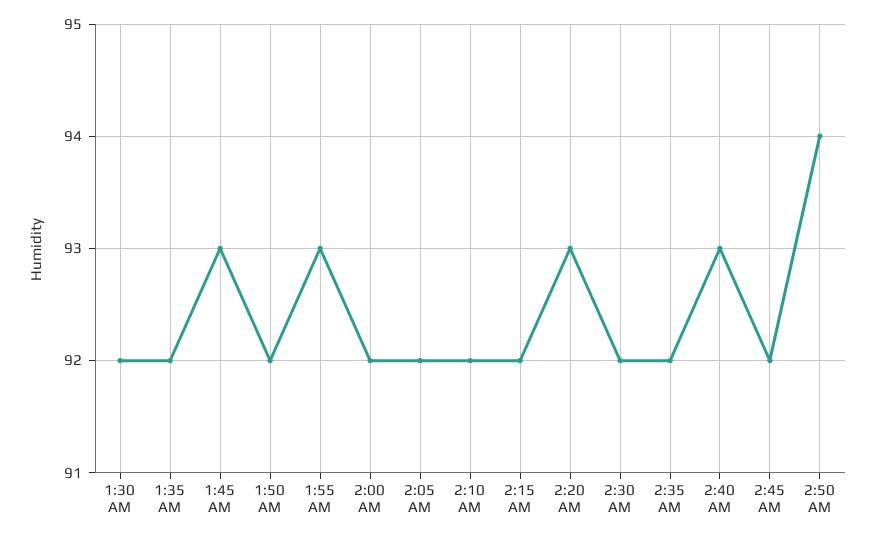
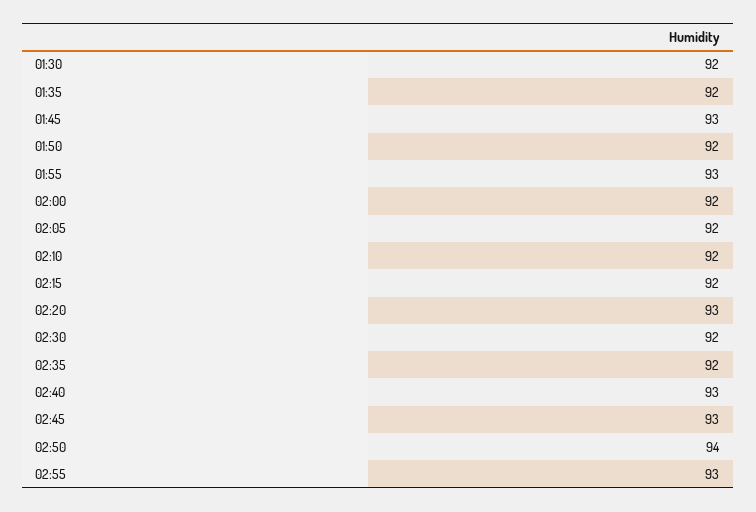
2:45 AM: 92 -> 93
02:55: none -> 93

